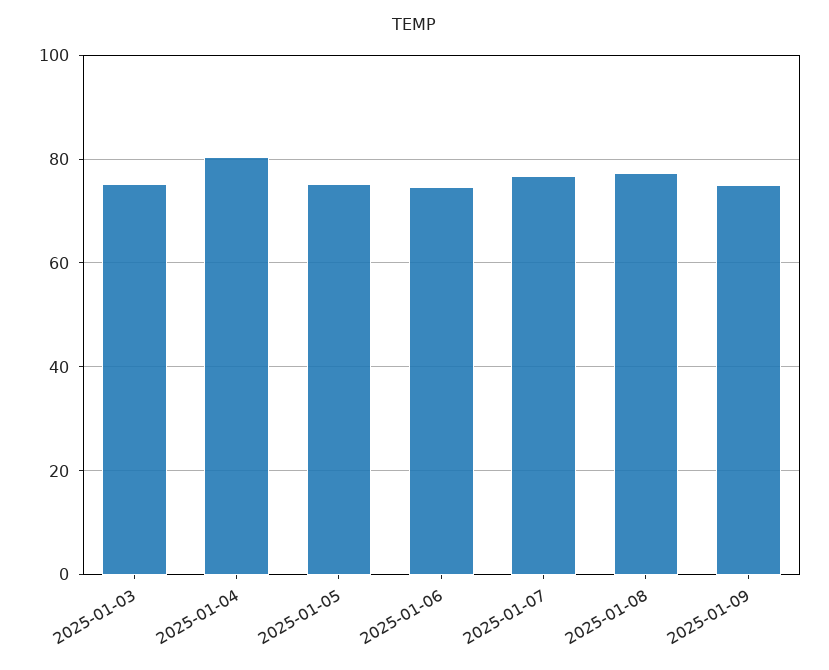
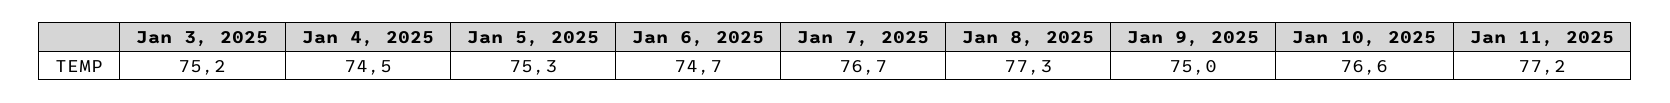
2025-01-04: 80 -> 74.5
Jan 10, 2025: none -> 76.6
Jan 11, 2025: none -> 77.2

